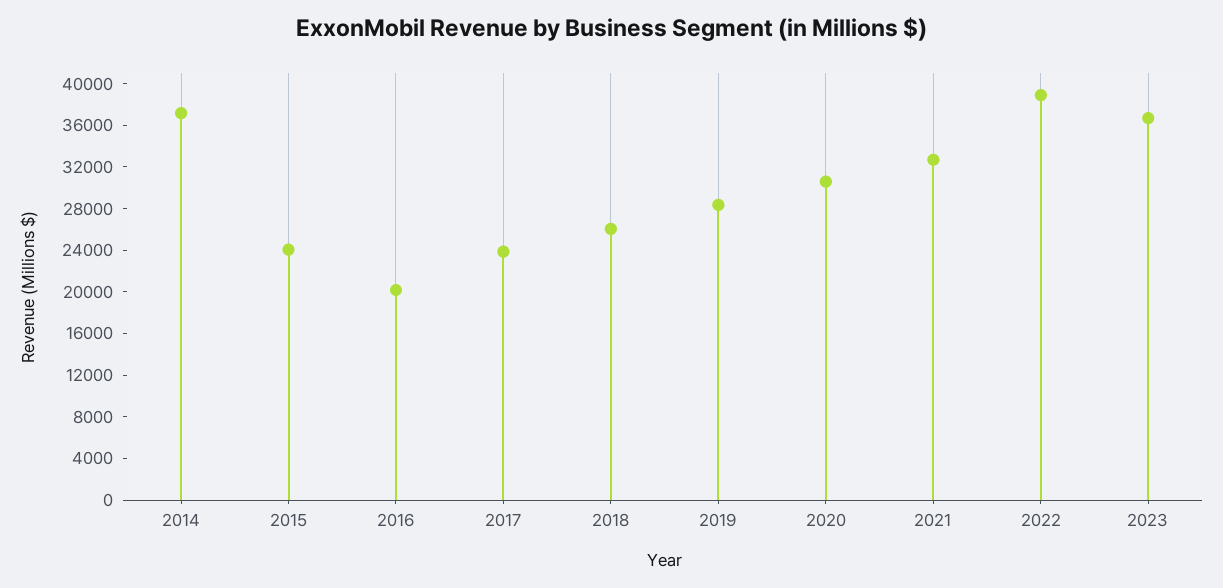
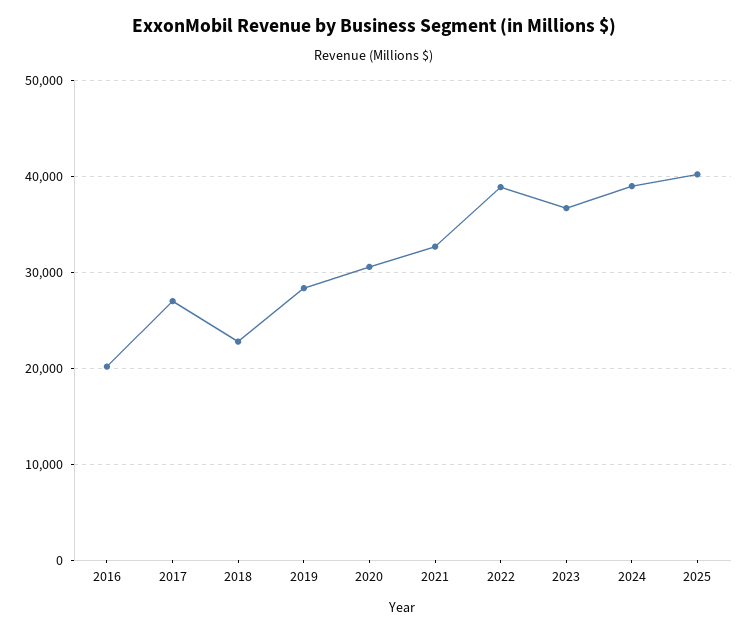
2014: 37000 -> none
2015: 24000 -> none
2017: 24000 -> 27000
2018: 26000 -> 23000
2024: none -> 39000
2025: none -> 40000

